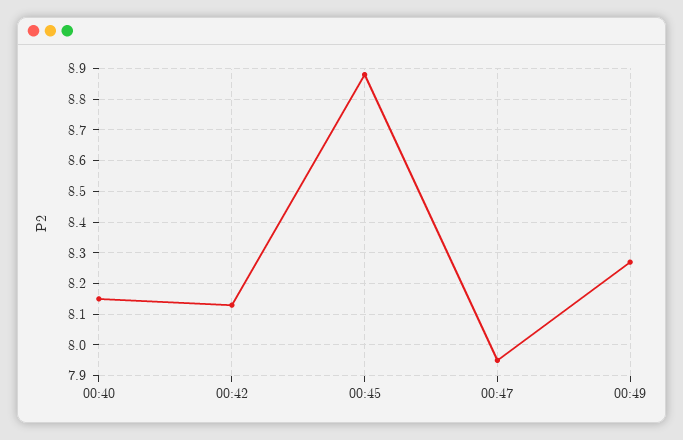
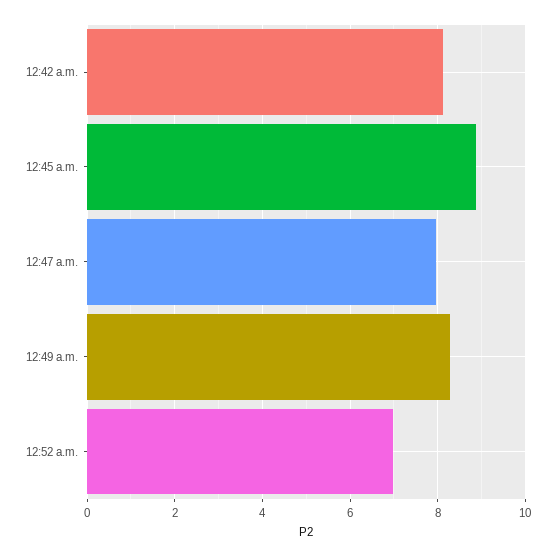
00:40: 8.15 -> none
12:52 a.m.: none -> 7

